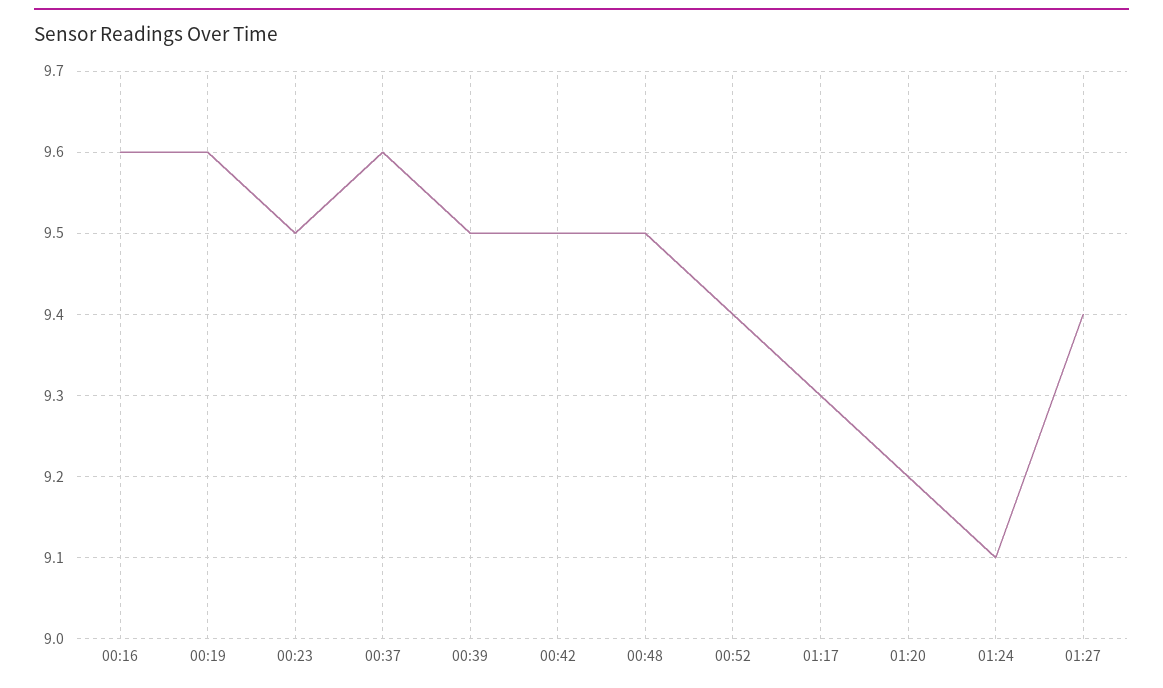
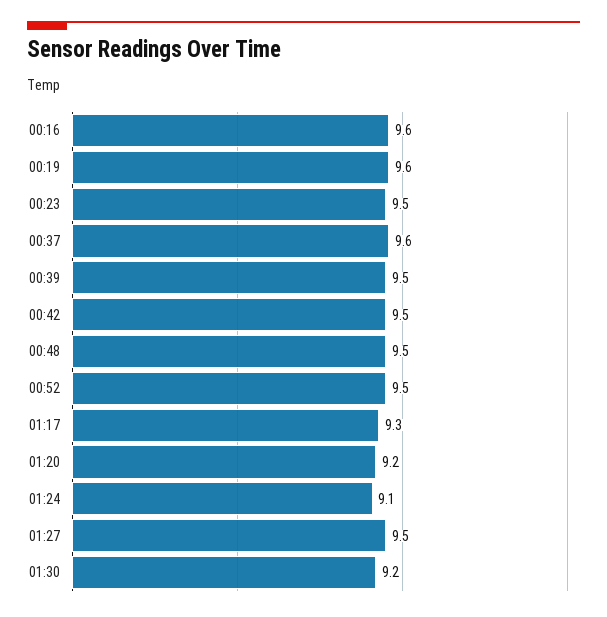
00:52: 9.4 -> 9.5
01:27: 9.4 -> 9.5
01:30: none -> 9.2

